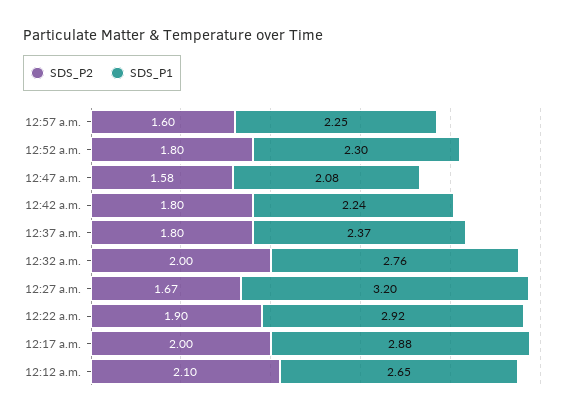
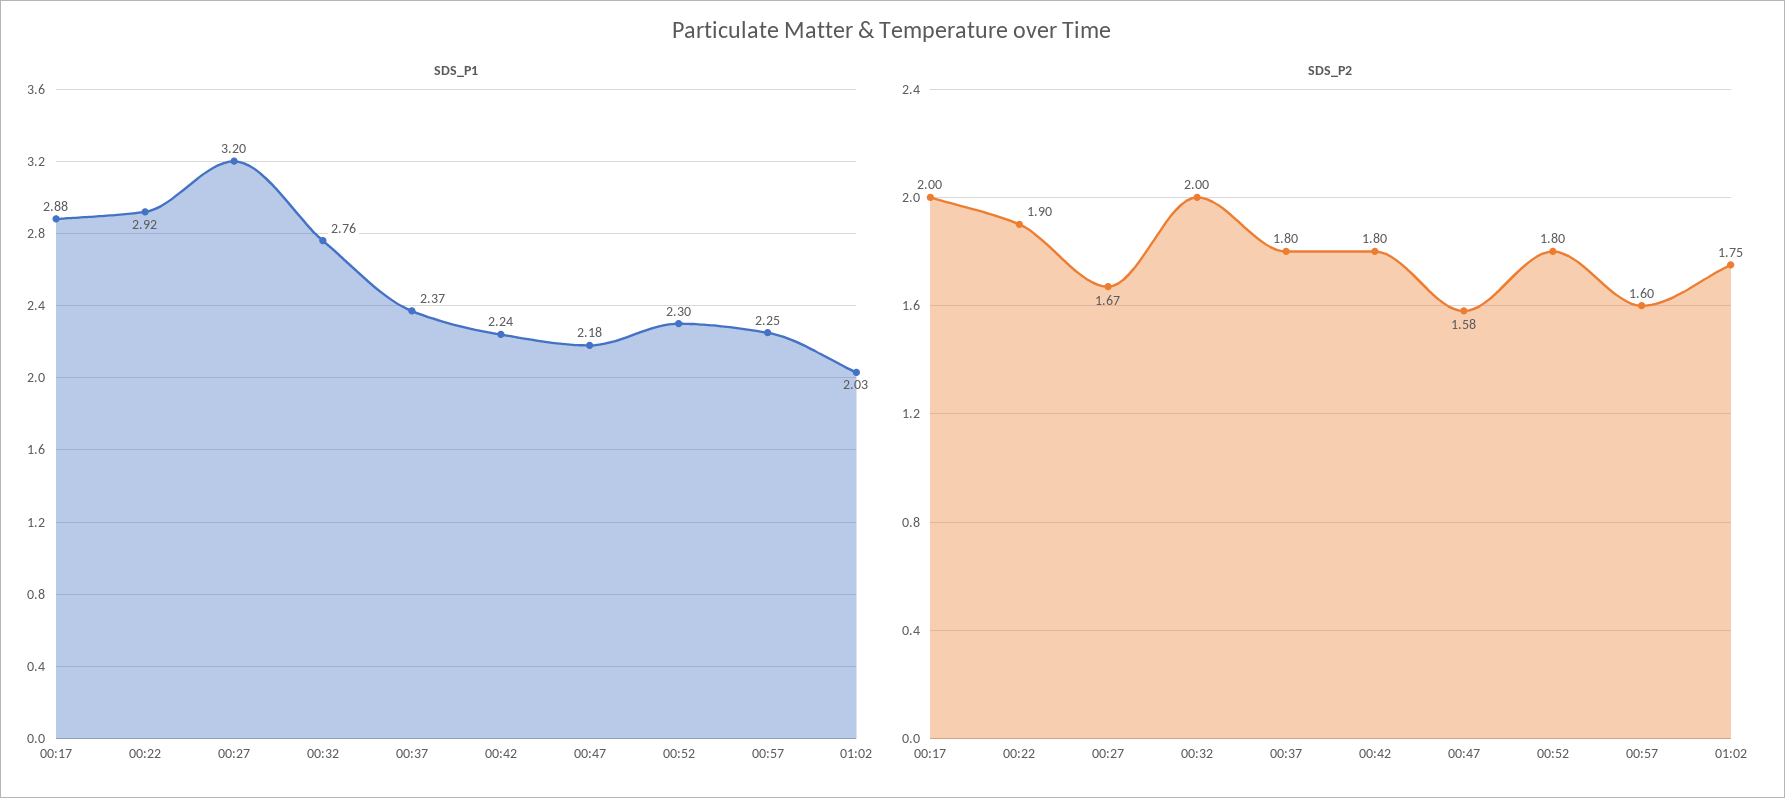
SDS_P1, 12:47 a.m.: 2.08 -> 2.18
SDS_P2, 12:12 a.m.: 2.1 -> none
SDS_P1, 12:12 a.m.: 2.65 -> none
SDS_P1, 01:02: none -> 2.03
SDS_P2, 01:02: none -> 1.75

